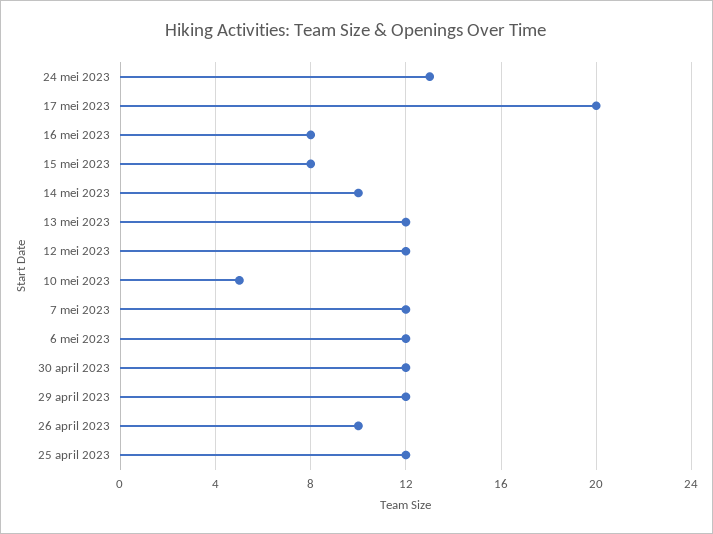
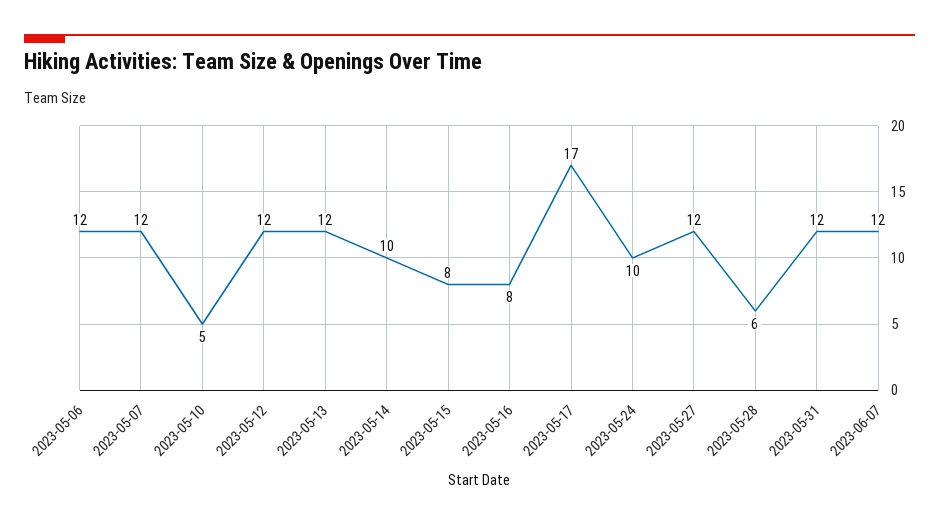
24 mei 2023: 13 -> 10
17 mei 2023: 20 -> 17
30 april 2023: 12 -> none
29 april 2023: 12 -> none
26 april 2023: 10 -> none
25 april 2023: 12 -> none
2023-05-27: none -> 12
2023-05-28: none -> 6
2023-05-31: none -> 12
2023-06-07: none -> 12

